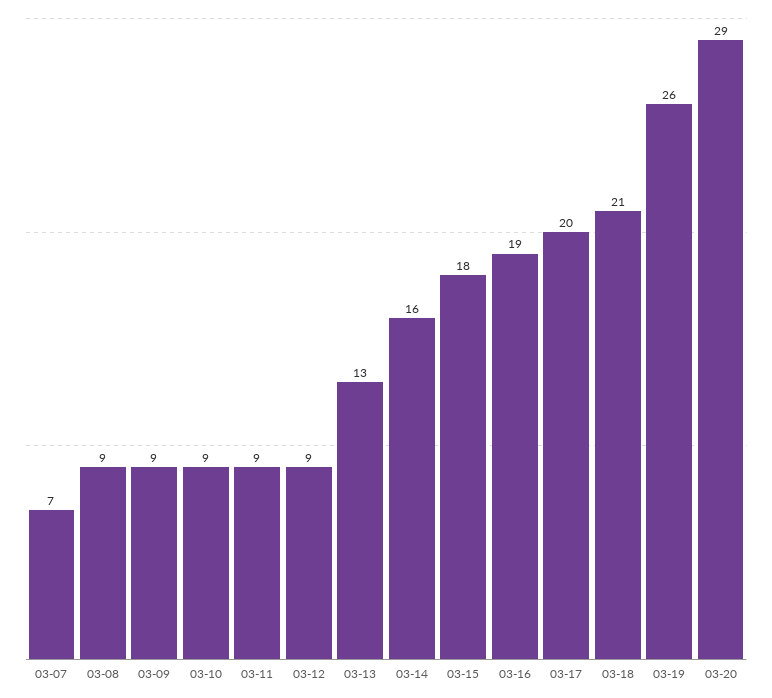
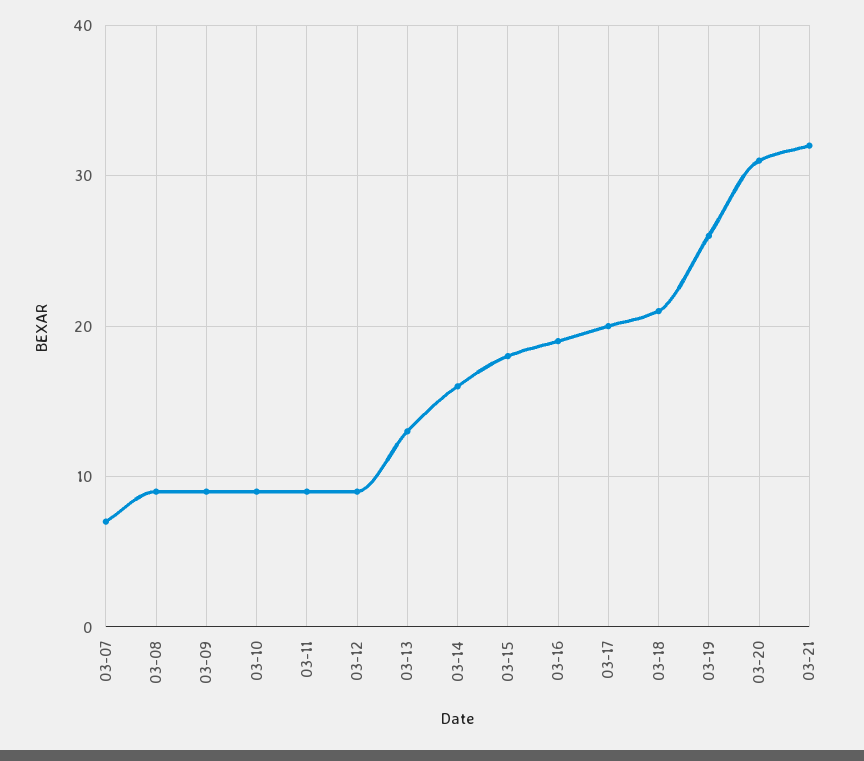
03-20: 29 -> 31
03-21: none -> 32

